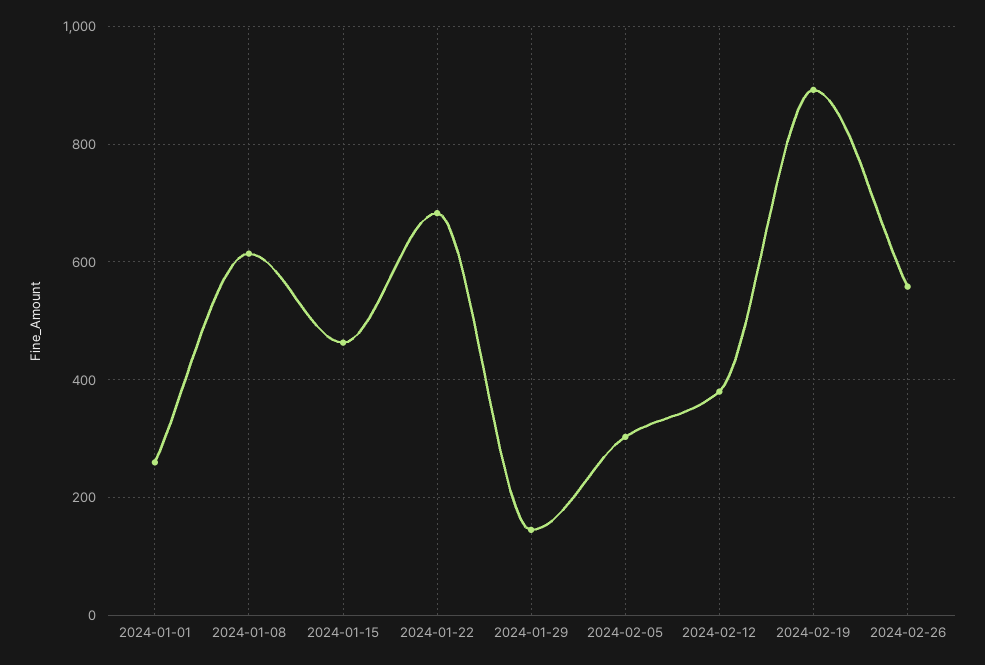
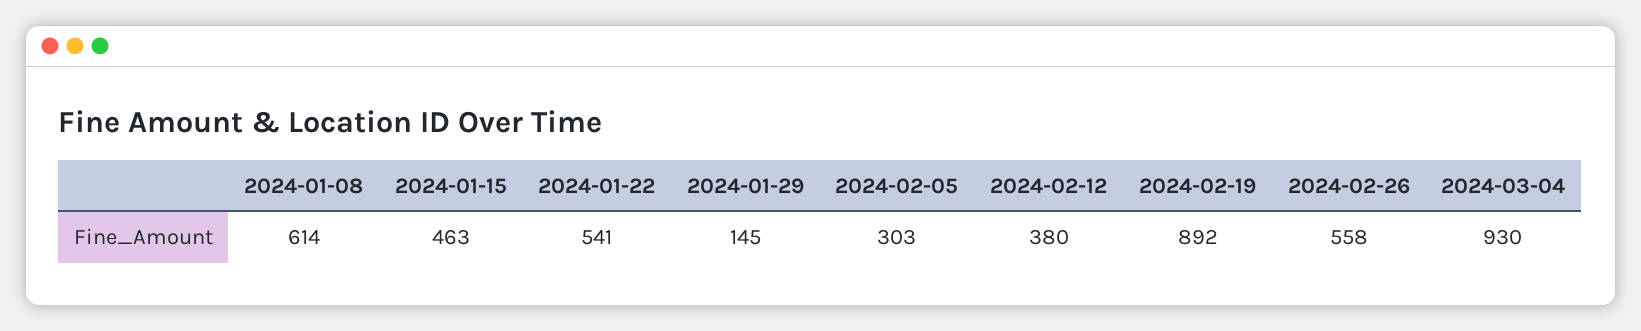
2024-01-01: 260 -> none
2024-01-22: 680 -> 541
2024-03-04: none -> 930

